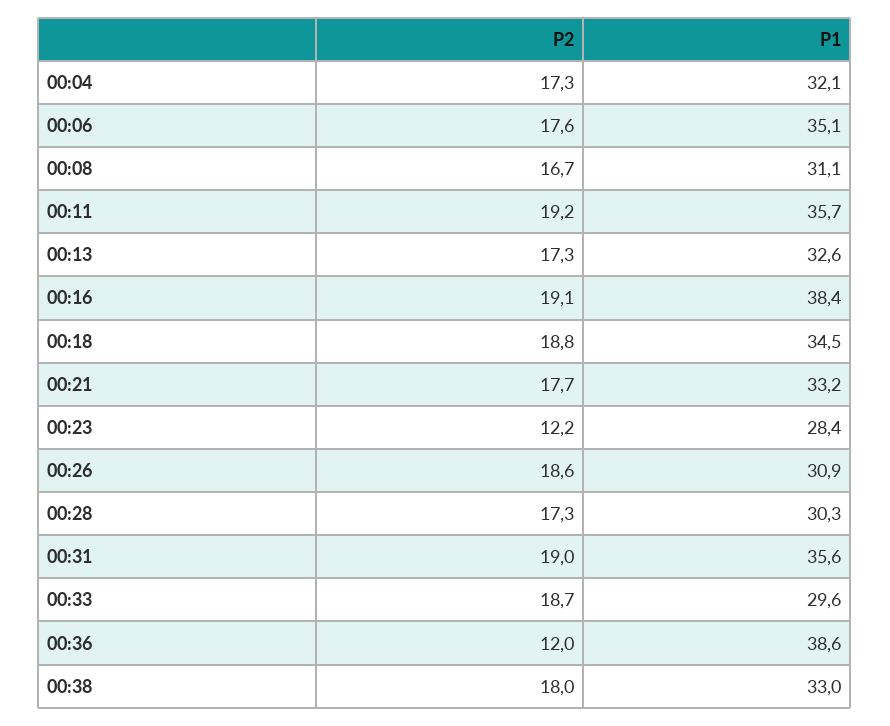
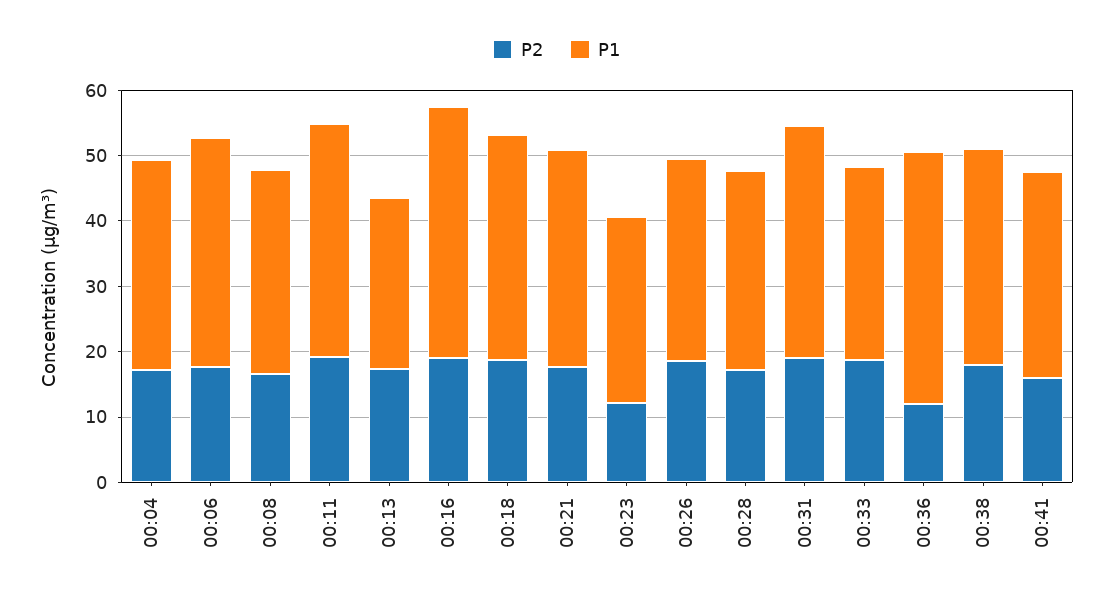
P1, 00:13: 32.6 -> 26
P2, 00:41: none -> 16
P1, 00:41: none -> 32

